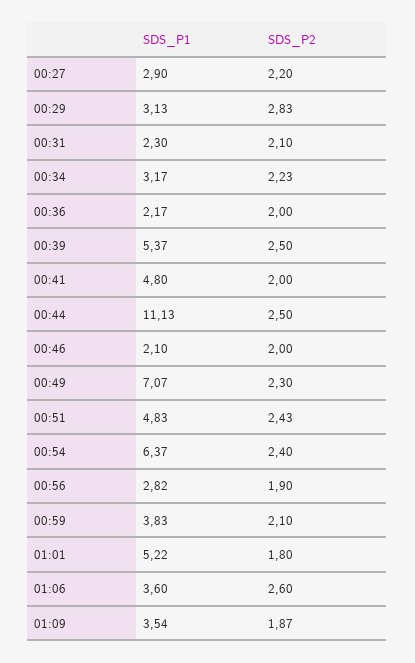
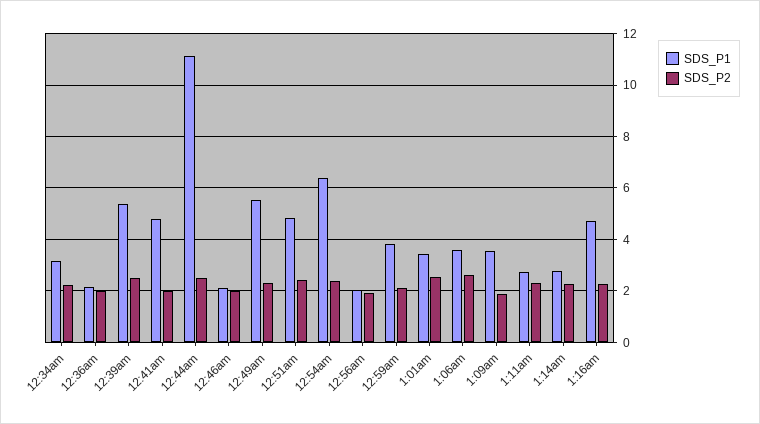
SDS_P1, 00:27: 2.9 -> none
SDS_P2, 00:27: 2.2 -> none
SDS_P1, 00:29: 3.13 -> none
SDS_P2, 00:29: 2.83 -> none
SDS_P1, 00:31: 2.3 -> none
SDS_P2, 00:31: 2.1 -> none
SDS_P1, 00:49: 7.07 -> 5.5
SDS_P1, 00:56: 2.82 -> 2
SDS_P1, 01:01: 5.22 -> 3.5
SDS_P2, 01:01: 1.8 -> 2.5
SDS_P1, 1:11am: none -> 2.75
SDS_P2, 1:11am: none -> 2.25
SDS_P1, 1:14am: none -> 2.75
SDS_P2, 1:14am: none -> 2.25
SDS_P1, 1:16am: none -> 4.75
SDS_P2, 1:16am: none -> 2.25

